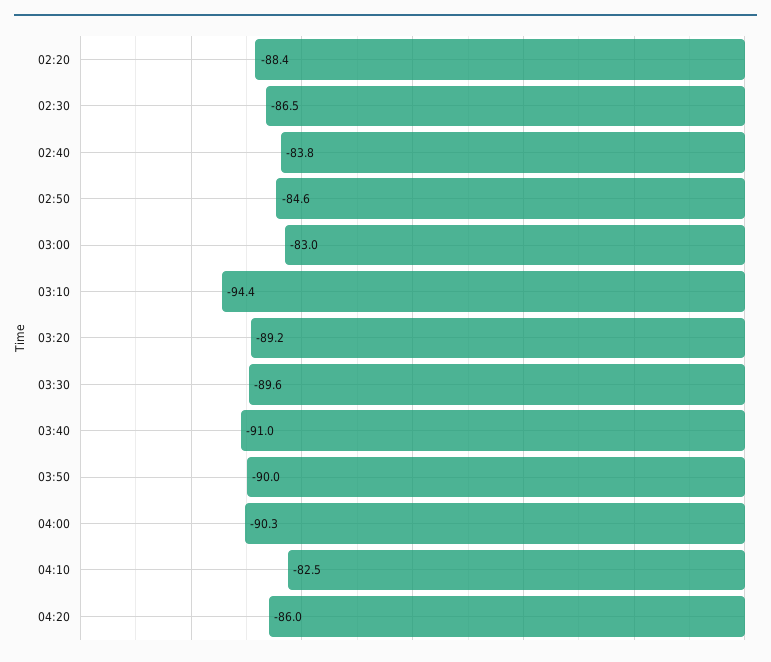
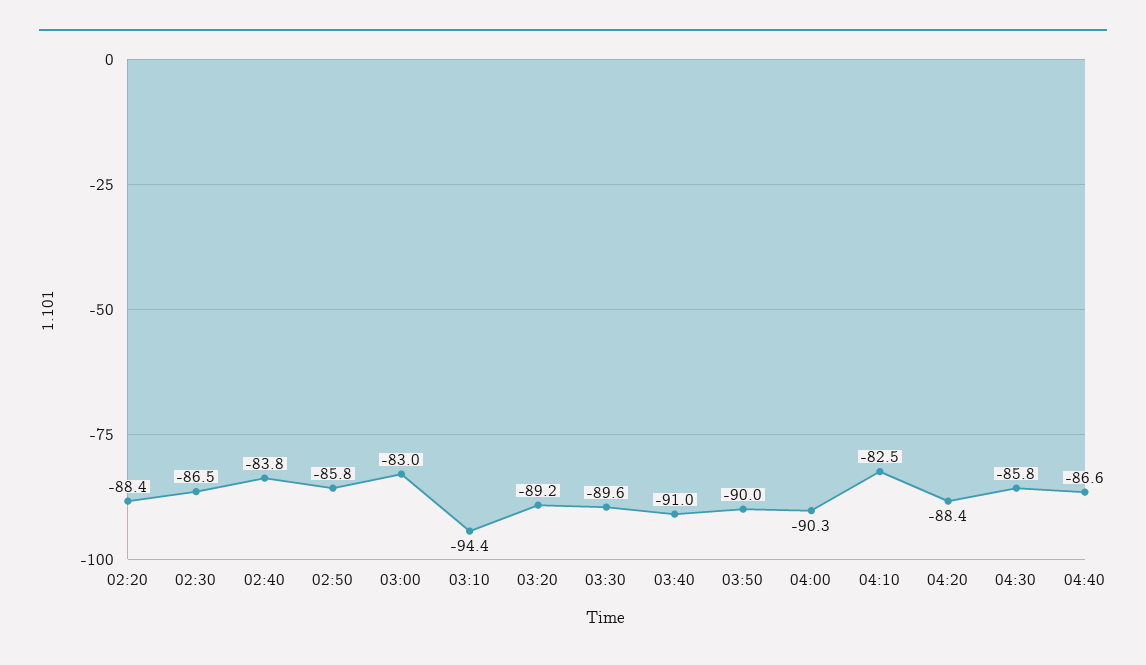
02:50: -84.6 -> -85.8
04:20: -86 -> -88.4
04:30: none -> -85.8
04:40: none -> -86.6

